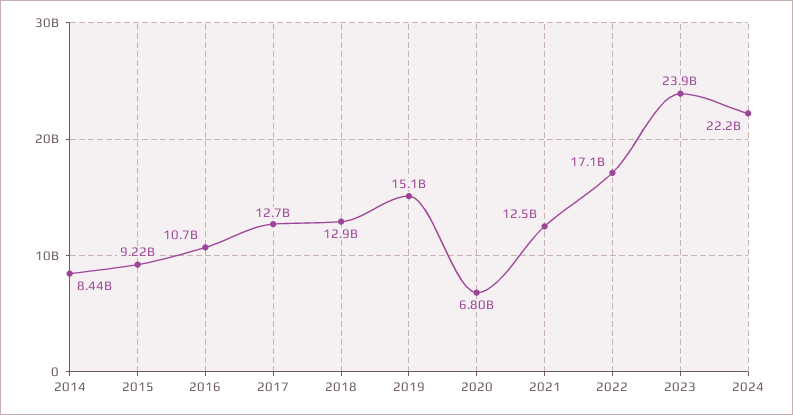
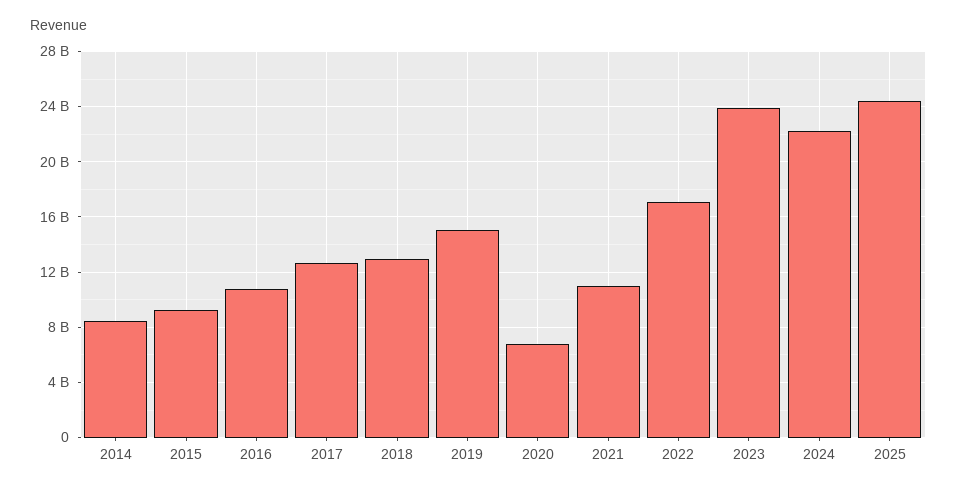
2021: 12500000000 -> 11000000000
2025: none -> 24500000000

